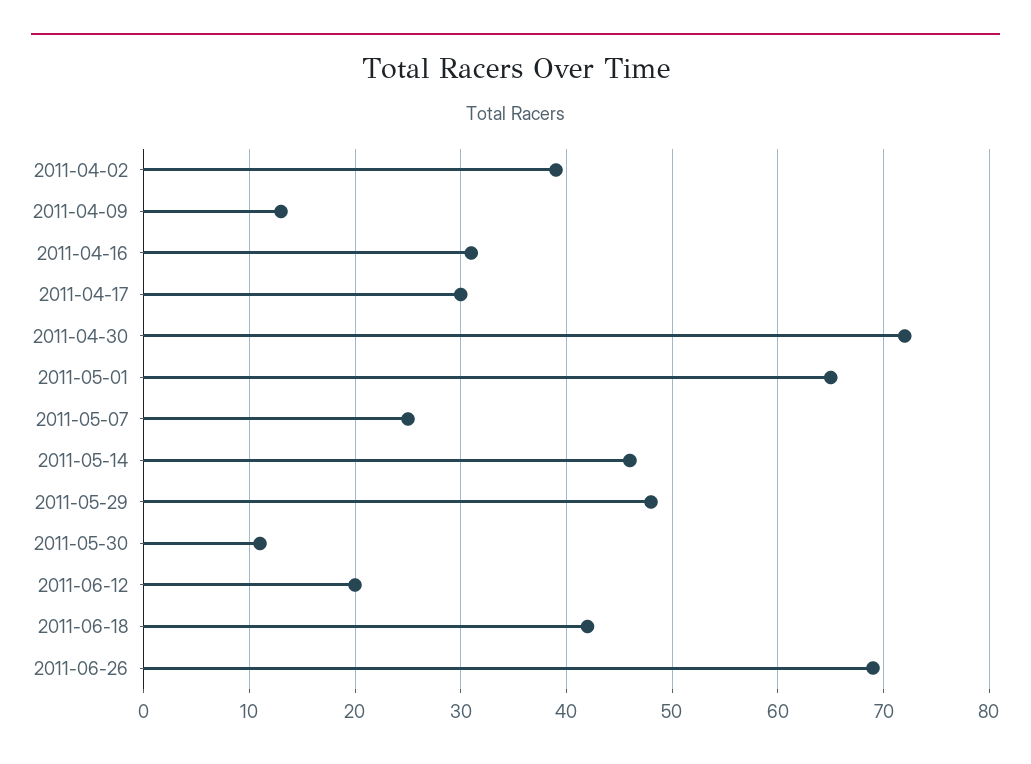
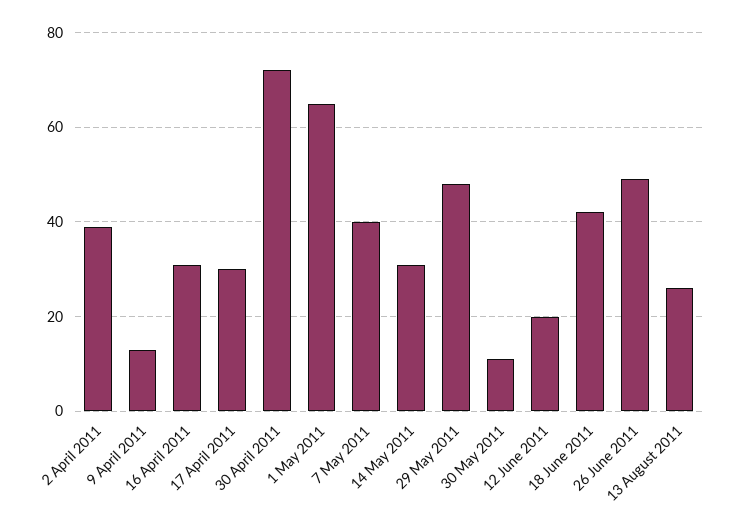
2011-05-07: 25 -> 40
2011-05-14: 46 -> 30
2011-06-26: 69 -> 50
13 August 2011: none -> 25

